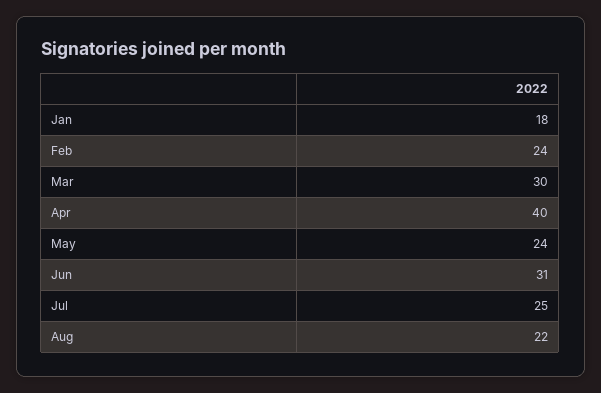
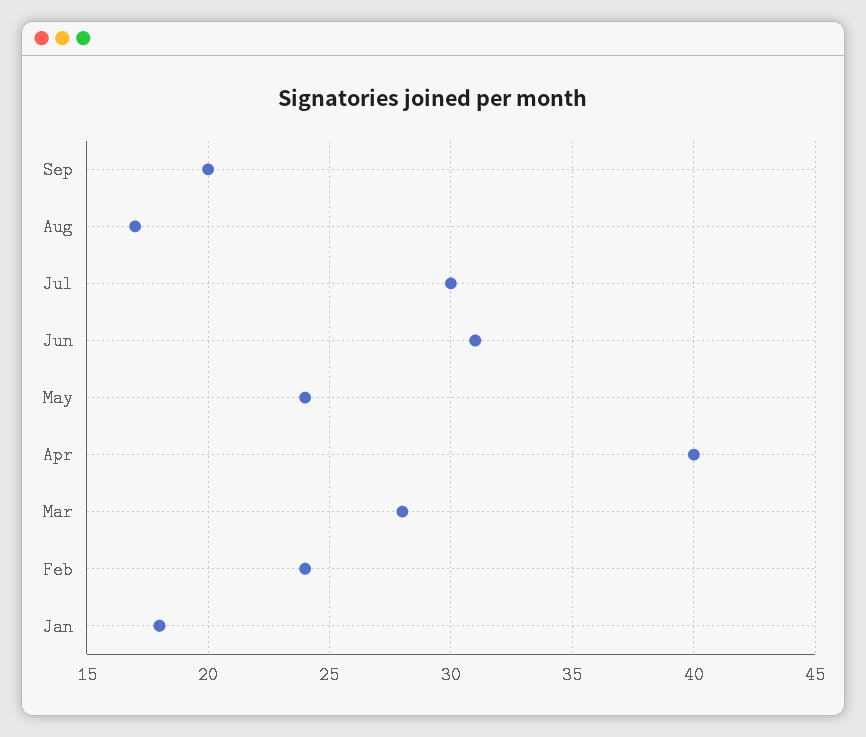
Mar: 30 -> 28
Jul: 25 -> 30
Aug: 22 -> 17
Sep: none -> 20

